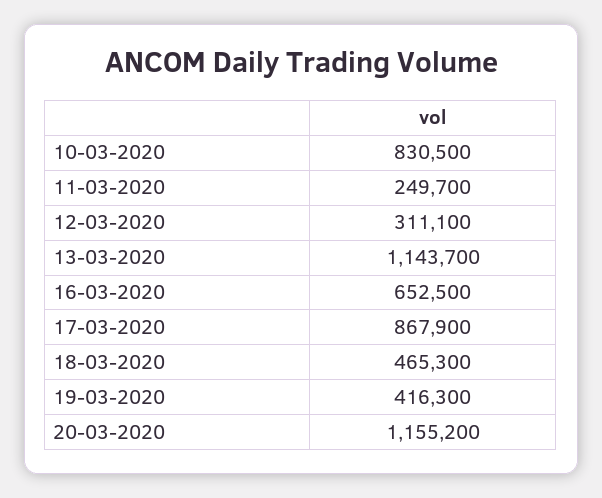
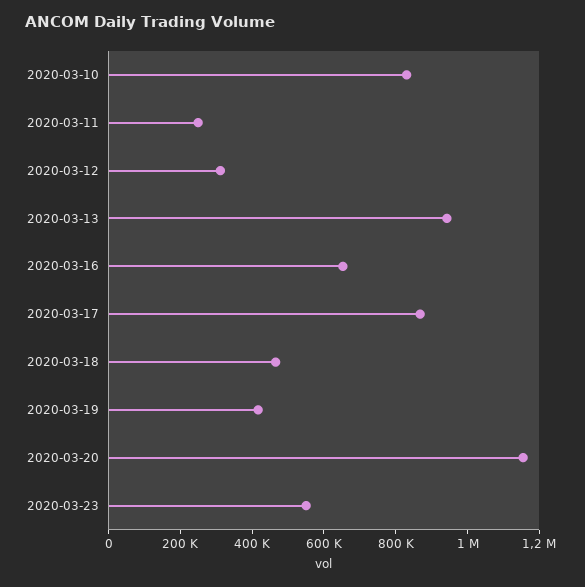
13-03-2020: 1143700 -> 950000
2020-03-23: none -> 550000

